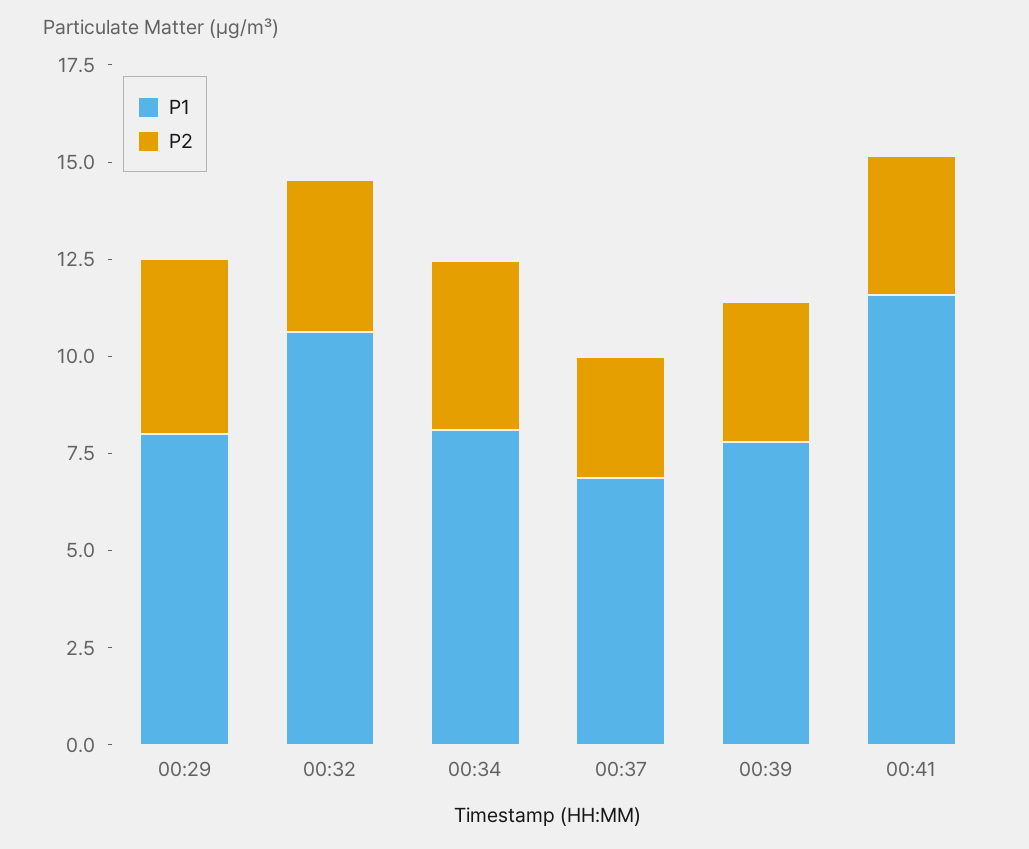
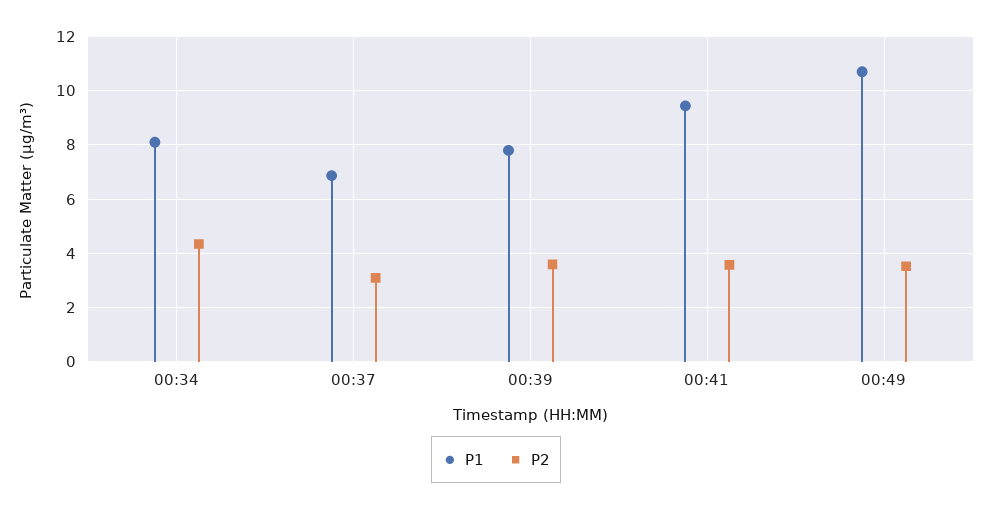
P1, 00:29: 8 -> none
P2, 00:29: 4.5 -> none
P1, 00:32: 10.5 -> none
P2, 00:32: 4 -> none
P1, 00:41: 11.5 -> 9.5
P1, 00:49: none -> 10.75
P2, 00:49: none -> 3.5

